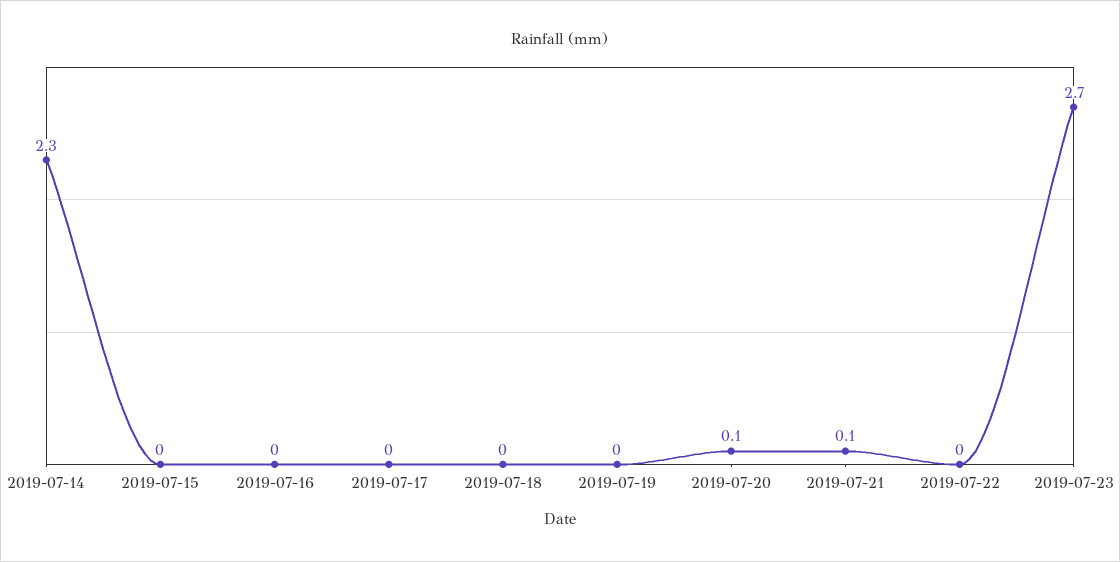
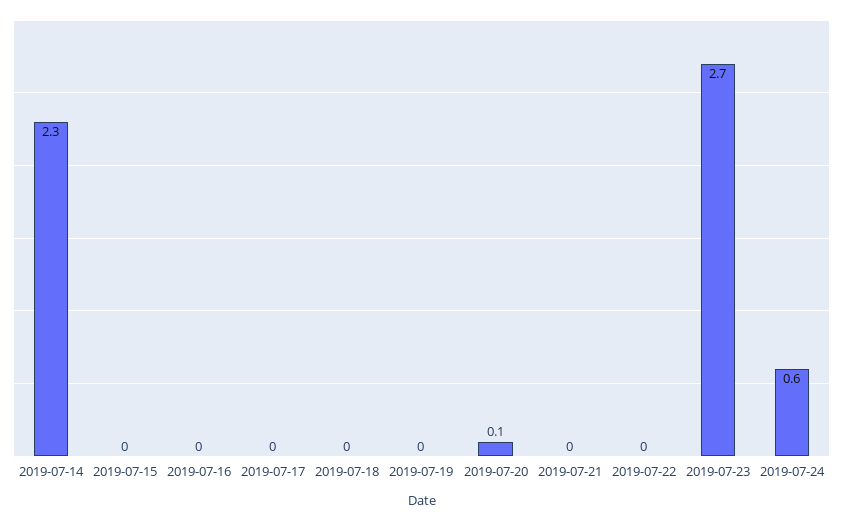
2019-07-21: 0.1 -> 0
2019-07-24: none -> 0.6

